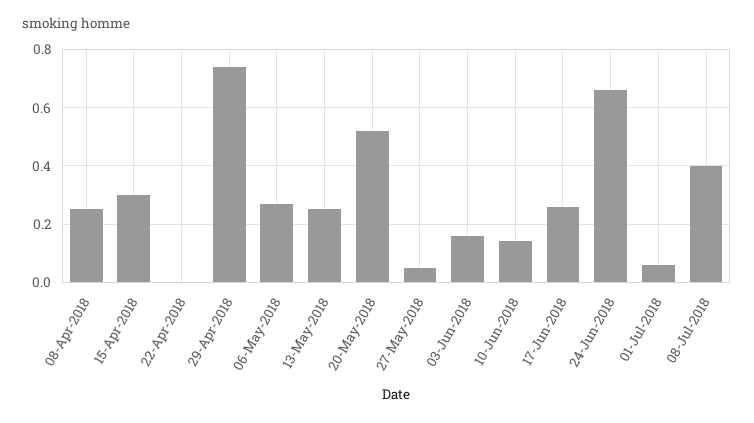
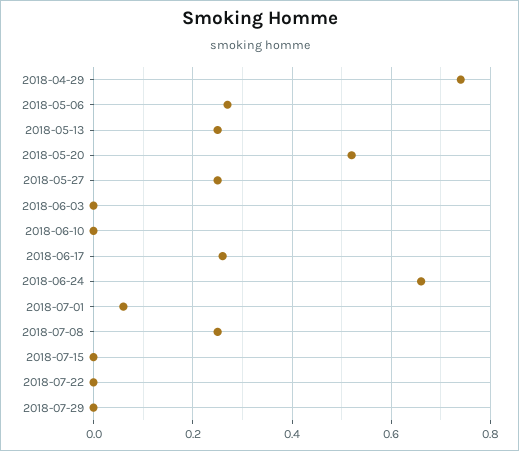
08-Apr-2018: 0.25 -> none
15-Apr-2018: 0.3 -> none
22-Apr-2018: 0 -> none
27-May-2018: 0.05 -> 0.25
03-Jun-2018: 0.15 -> 0
10-Jun-2018: 0.15 -> 0
08-Jul-2018: 0.4 -> 0.25
2018-07-15: none -> 0
2018-07-22: none -> 0
2018-07-29: none -> 0

